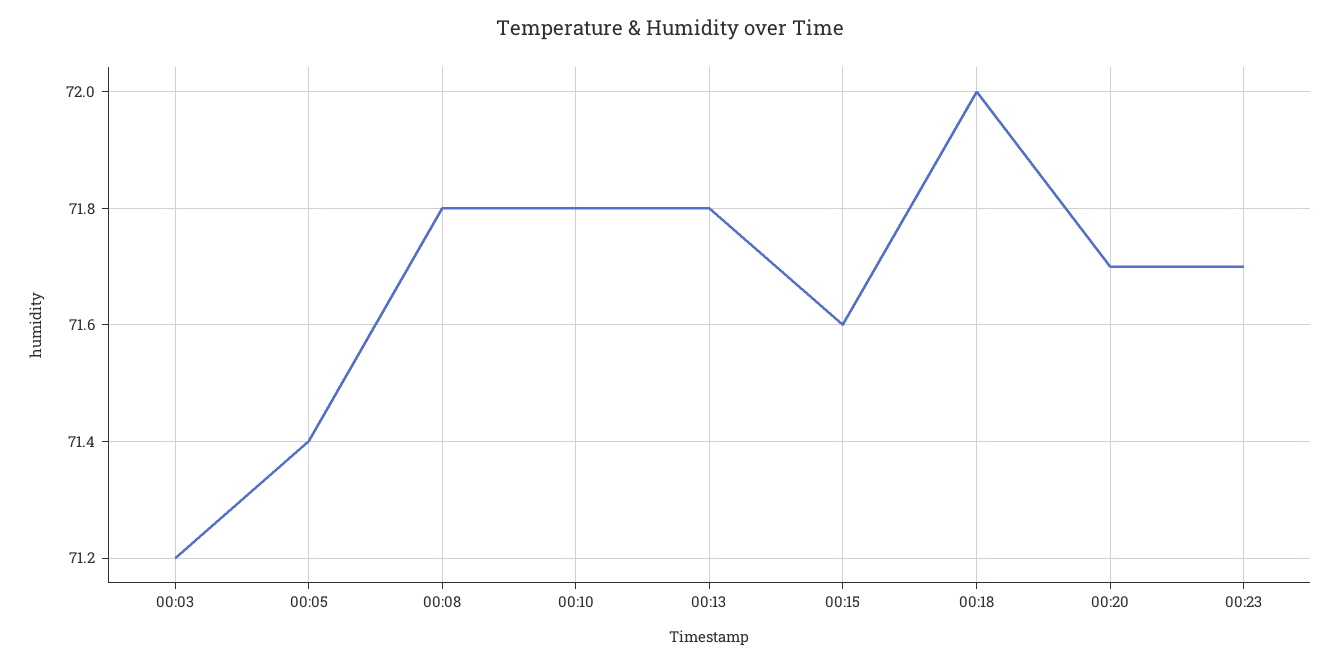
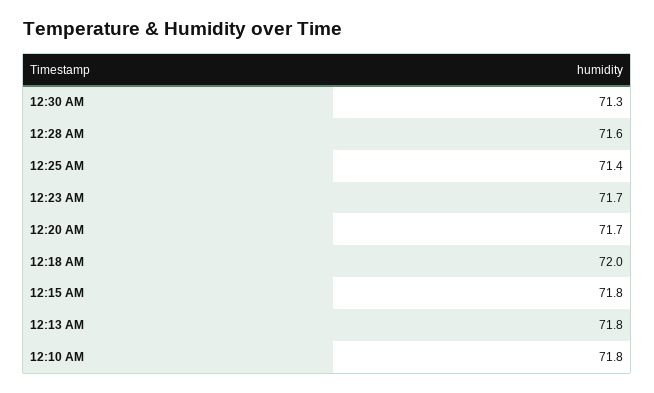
00:03: 71.2 -> none
00:05: 71.4 -> none
00:08: 71.8 -> none
00:15: 71.6 -> 71.8
12:30 AM: none -> 71.3
12:28 AM: none -> 71.6
12:25 AM: none -> 71.4

